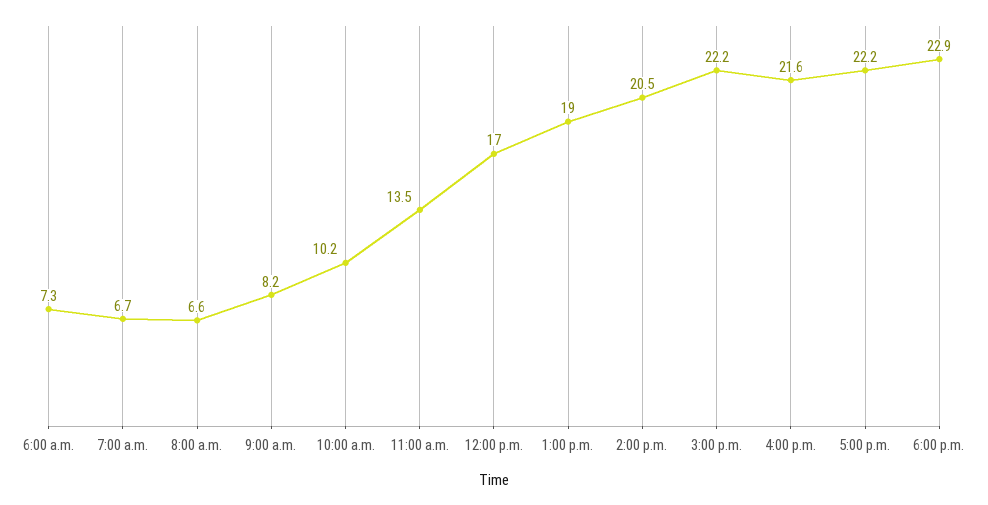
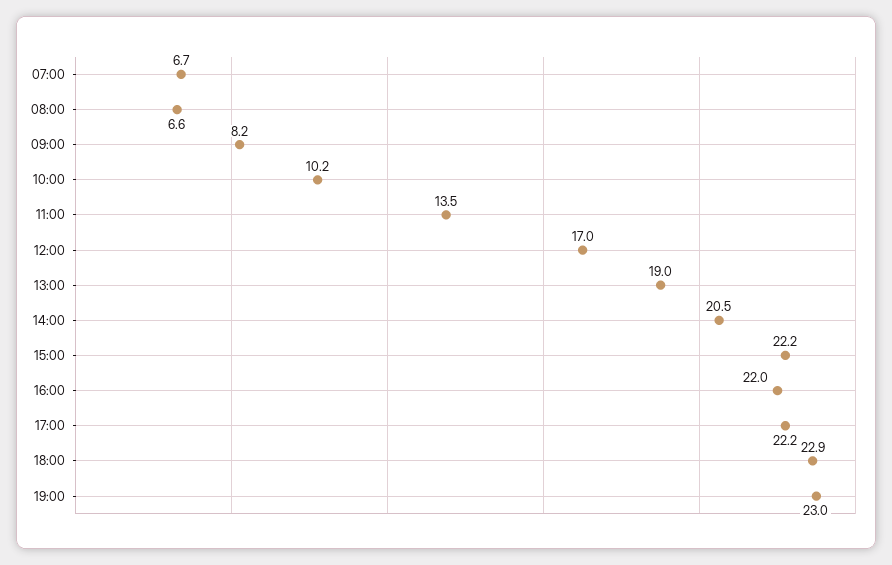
6:00 a.m.: 7.3 -> none
4:00 p.m.: 21.6 -> 22
19:00: none -> 23

